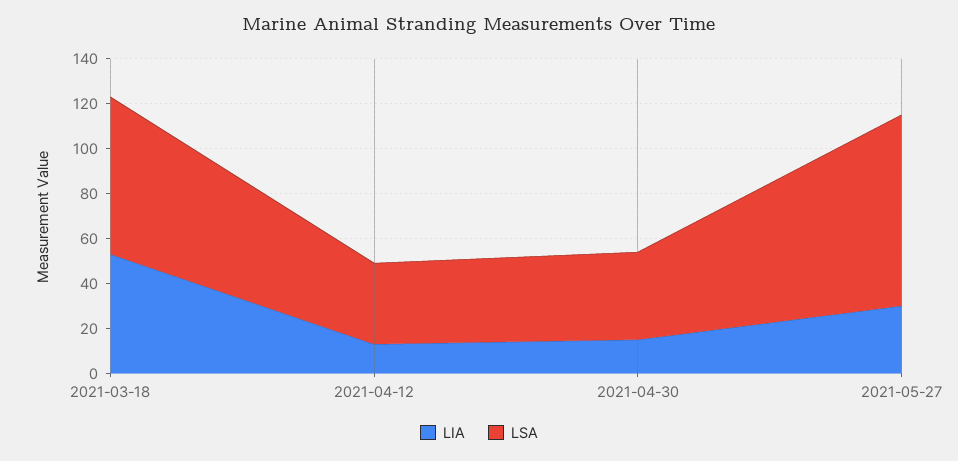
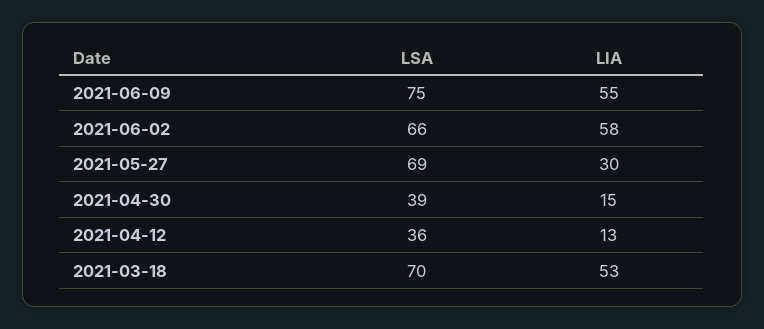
LSA, 2021-05-27: 85 -> 69
LSA, 2021-06-09: none -> 75
LIA, 2021-06-09: none -> 55
LSA, 2021-06-02: none -> 66
LIA, 2021-06-02: none -> 58

